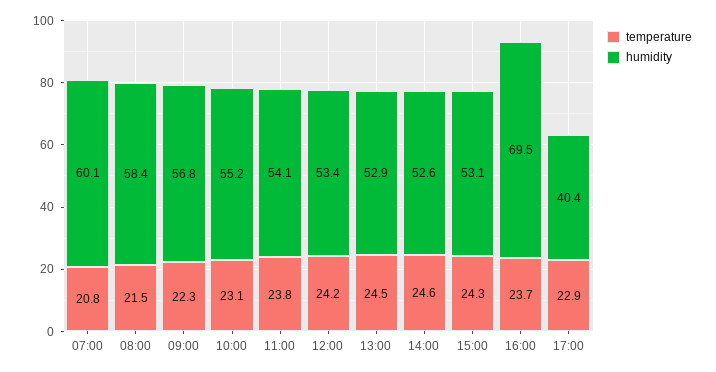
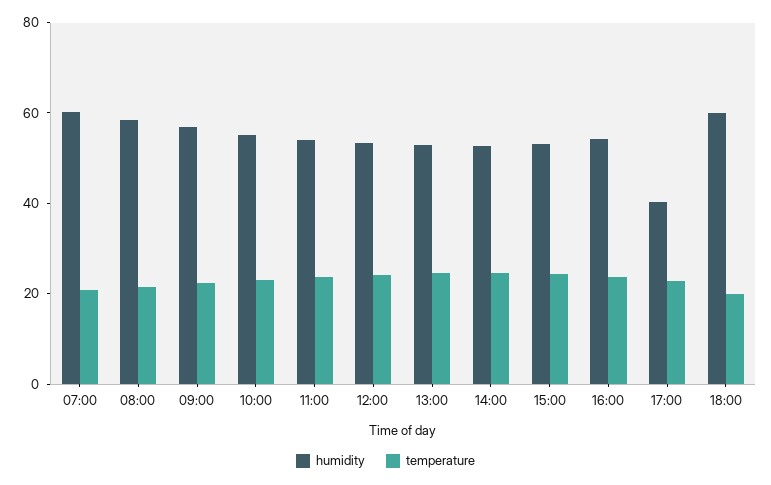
humidity, 16:00: 69.5 -> 55
humidity, 18:00: none -> 60
temperature, 18:00: none -> 20

